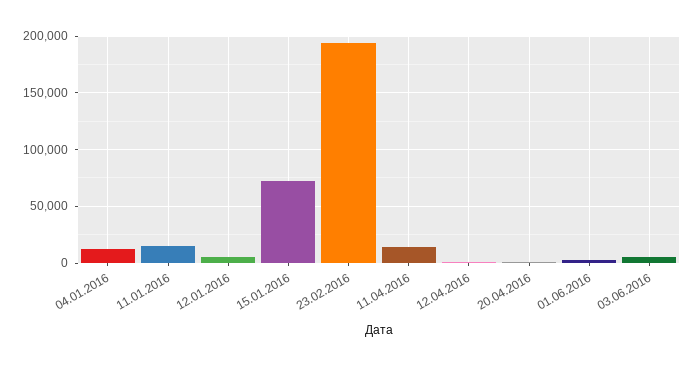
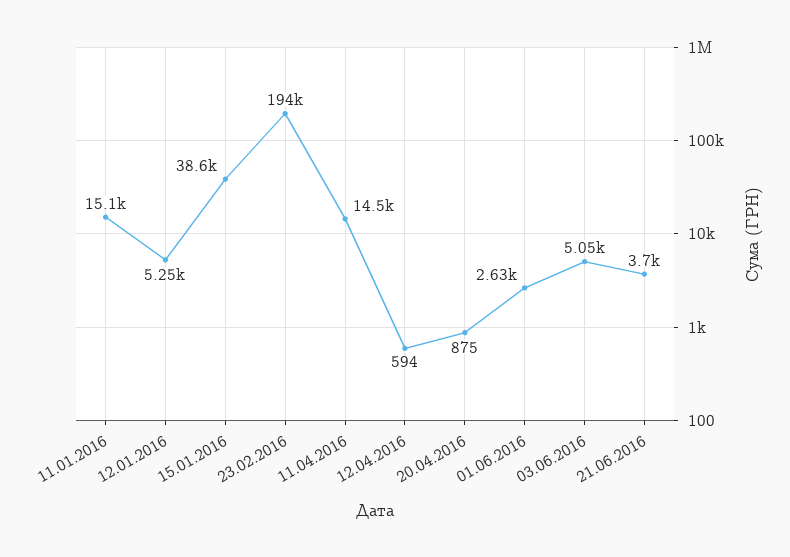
04.01.2016: 10000 -> none
15.01.2016: 70000 -> 38600
21.06.2016: none -> 3700

